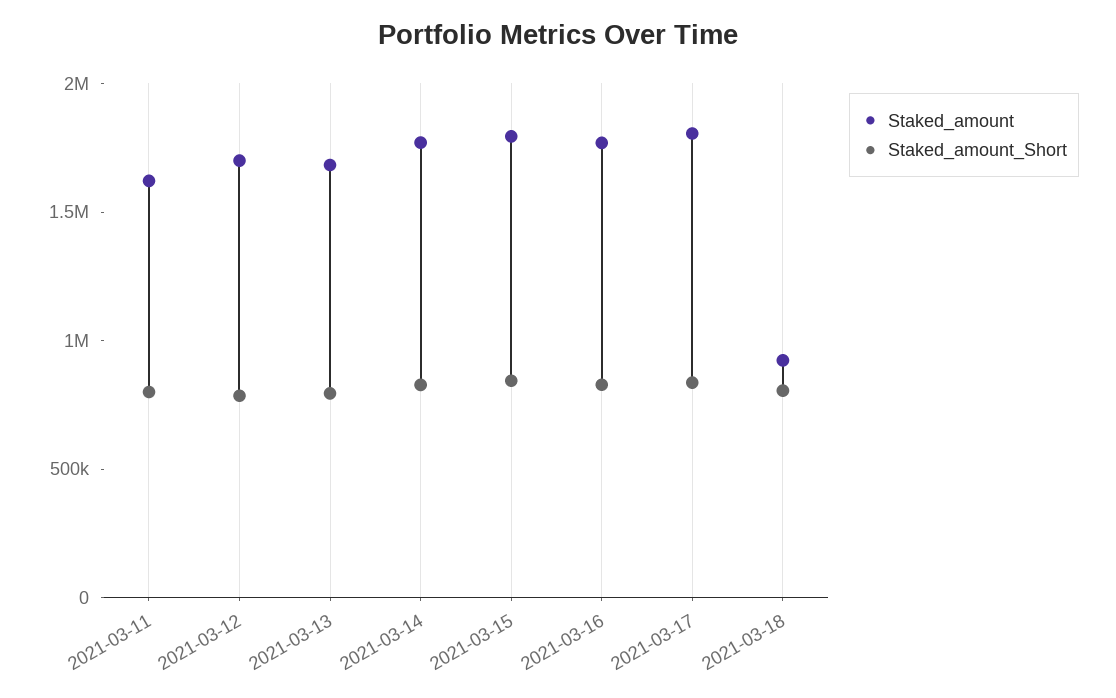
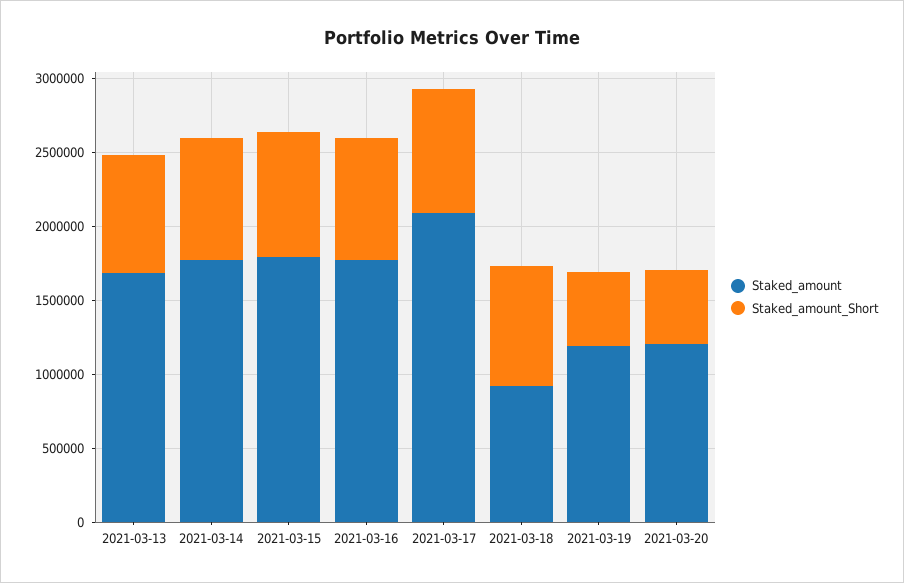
Staked_amount, 2021-03-11: 1600000 -> none
Staked_amount_Short, 2021-03-11: 800000 -> none
Staked_amount, 2021-03-12: 1700000 -> none
Staked_amount_Short, 2021-03-12: 800000 -> none
Staked_amount, 2021-03-17: 1800000 -> 2100000
Staked_amount, 2021-03-19: none -> 1200000
Staked_amount_Short, 2021-03-19: none -> 500000
Staked_amount, 2021-03-20: none -> 1200000
Staked_amount_Short, 2021-03-20: none -> 500000

